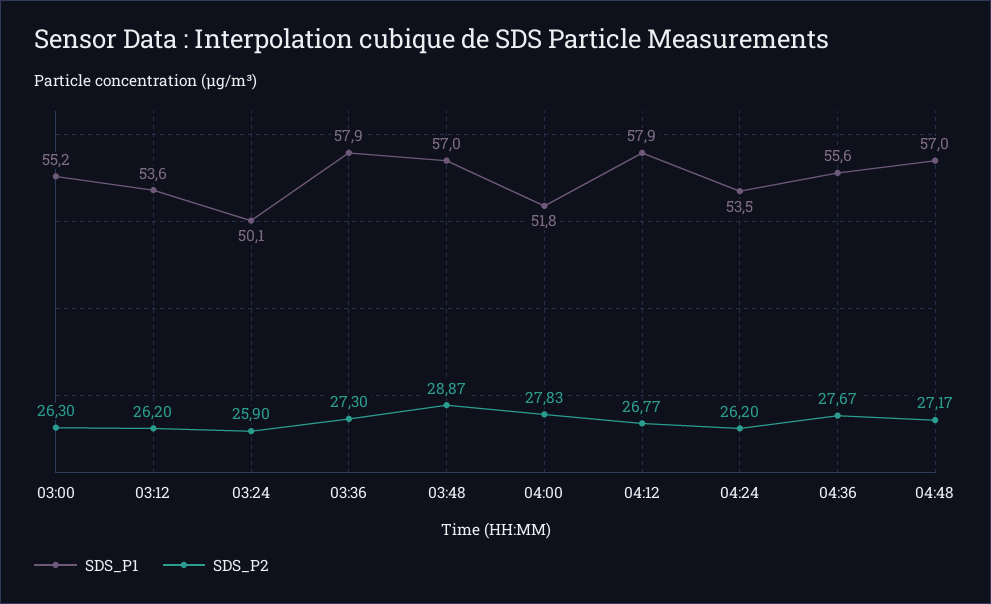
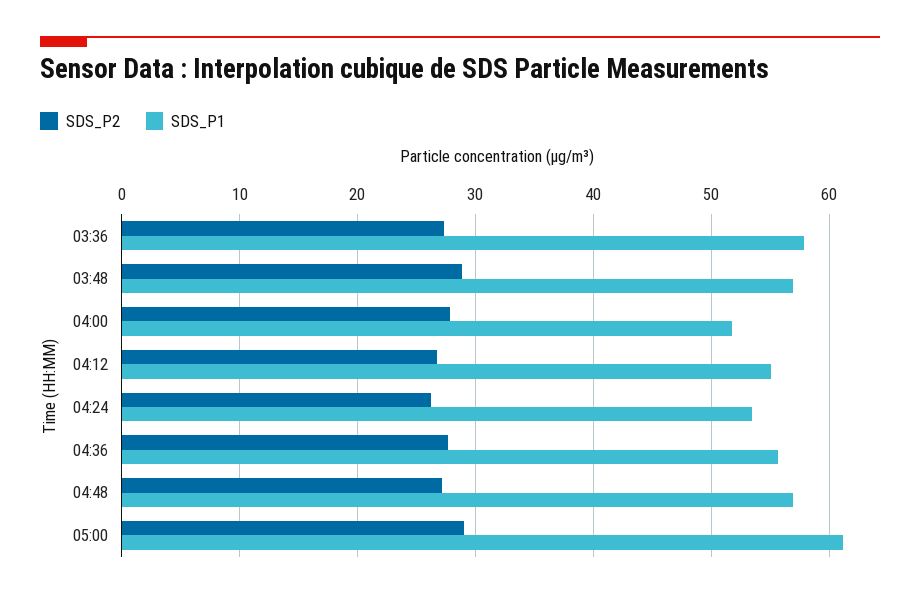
SDS_P1, 03:00: 55.2 -> none
SDS_P2, 03:00: 26.3 -> none
SDS_P1, 03:12: 53.6 -> none
SDS_P2, 03:12: 26.2 -> none
SDS_P1, 03:24: 50.1 -> none
SDS_P2, 03:24: 25.9 -> none
SDS_P1, 04:12: 57.9 -> 55
SDS_P2, 05:00: none -> 29
SDS_P1, 05:00: none -> 61

